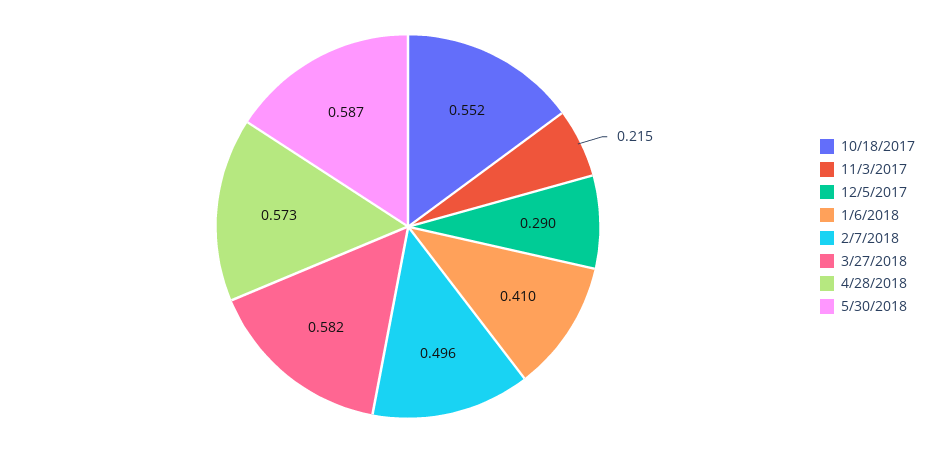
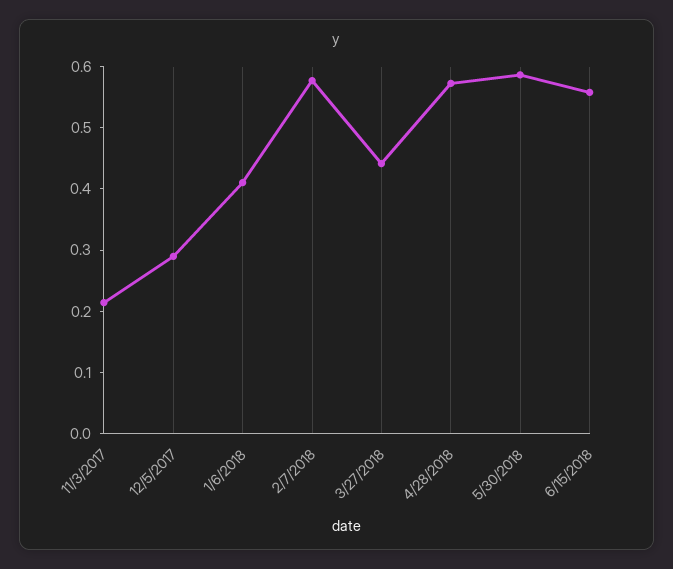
10/18/2017: 0.552 -> none
2/7/2018: 0.496 -> 0.58
3/27/2018: 0.582 -> 0.44
6/15/2018: none -> 0.56

